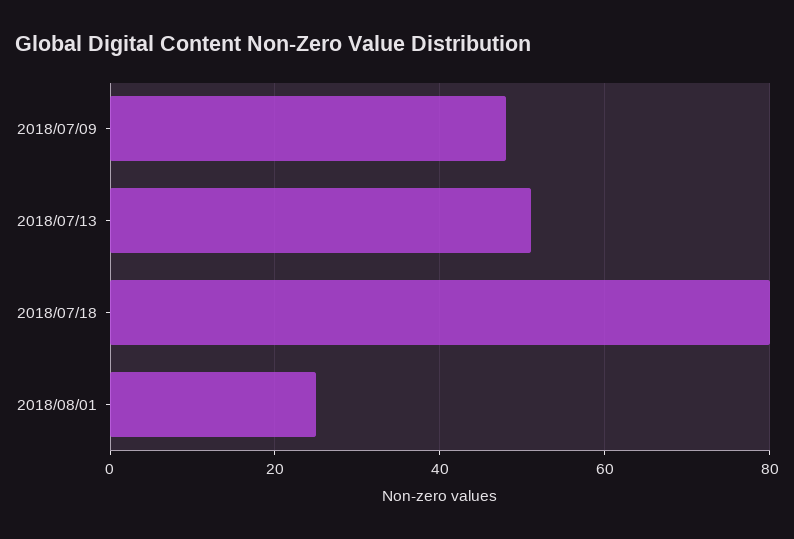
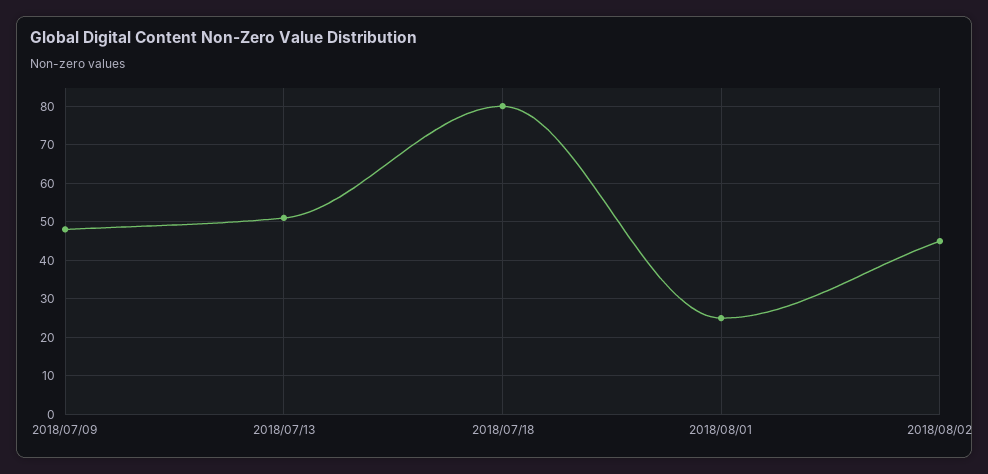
2018/08/02: none -> 45

